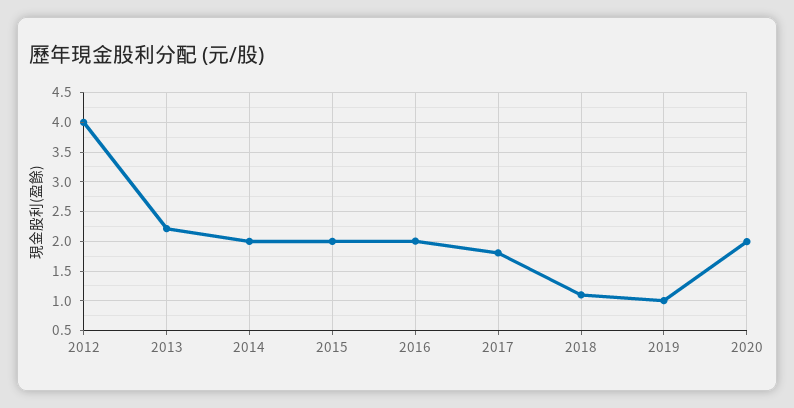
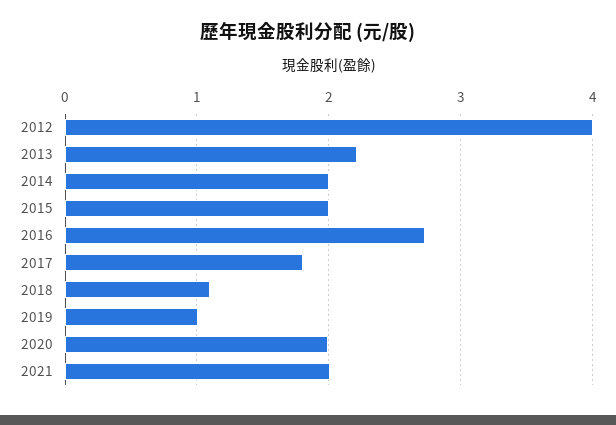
2016: 2 -> 2.7
2021: none -> 2

